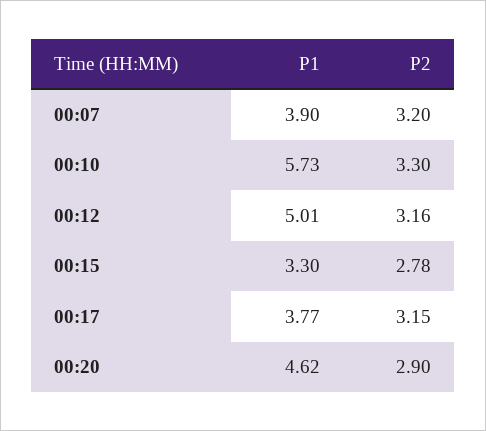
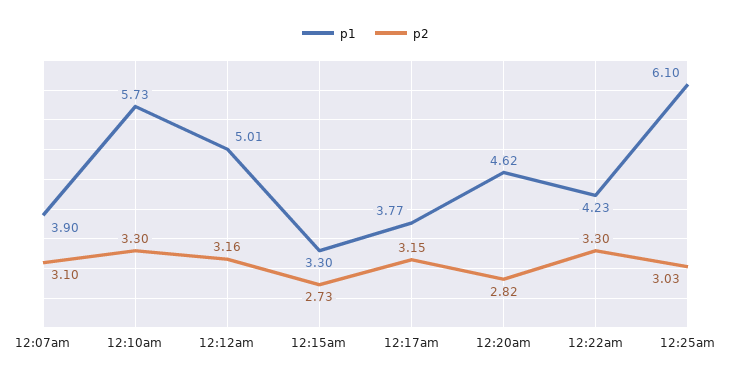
P2, 00:07: 3.2 -> 3.1
P2, 00:15: 2.78 -> 2.73
P2, 00:20: 2.9 -> 2.82
P1, 12:22am: none -> 4.23
P2, 12:22am: none -> 3.3
P1, 12:25am: none -> 6.1
P2, 12:25am: none -> 3.03

